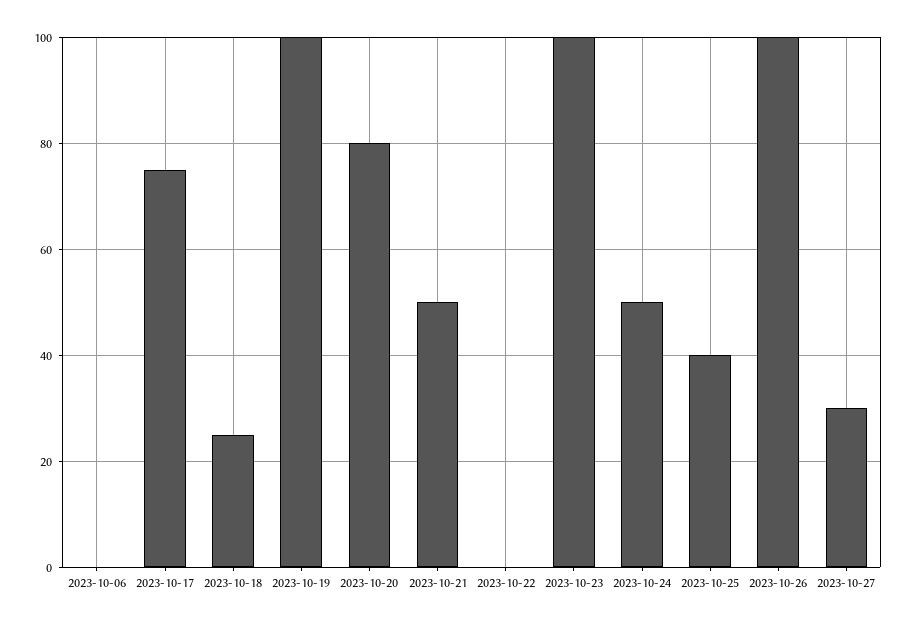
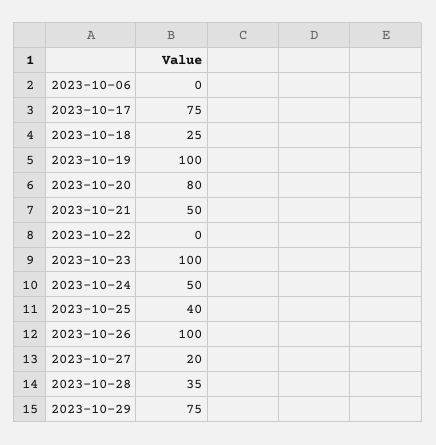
2023-10-27: 30 -> 20
2023-10-28: none -> 35
2023-10-29: none -> 75

